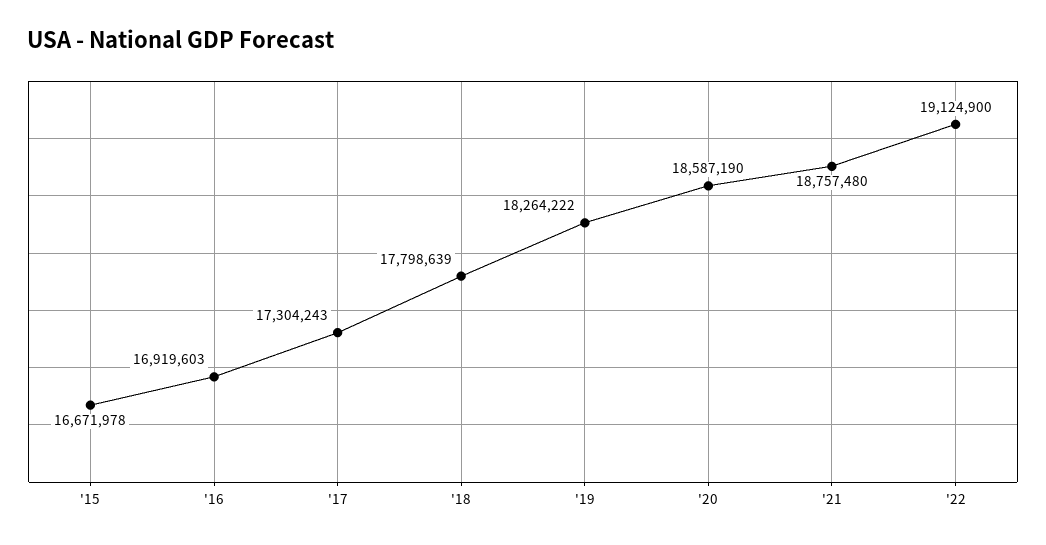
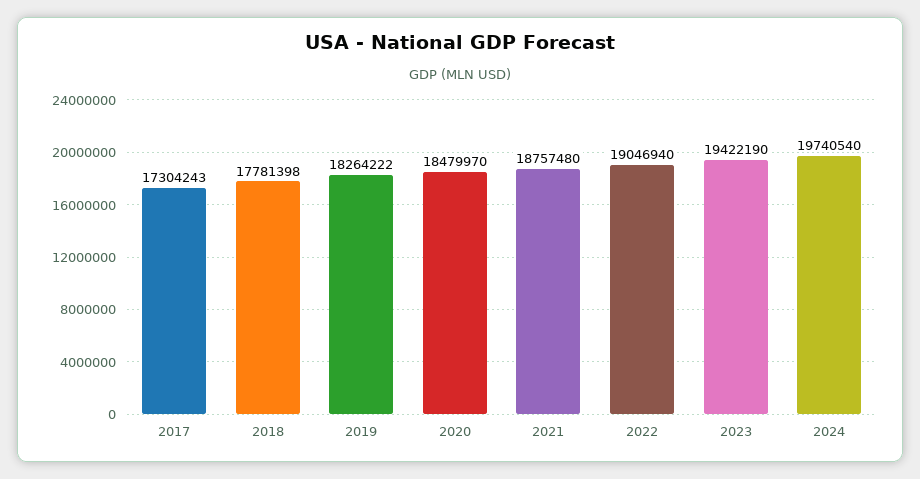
'15: 16671978 -> none
'16: 16919603 -> none
'18: 17798639 -> 17781398
'20: 18587190 -> 18479970
'22: 19124900 -> 19046940
2023: none -> 19422190
2024: none -> 19740540

